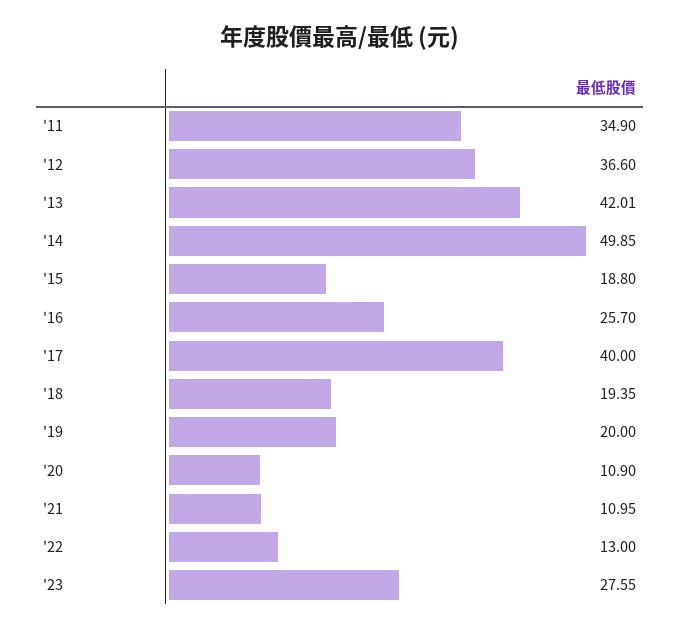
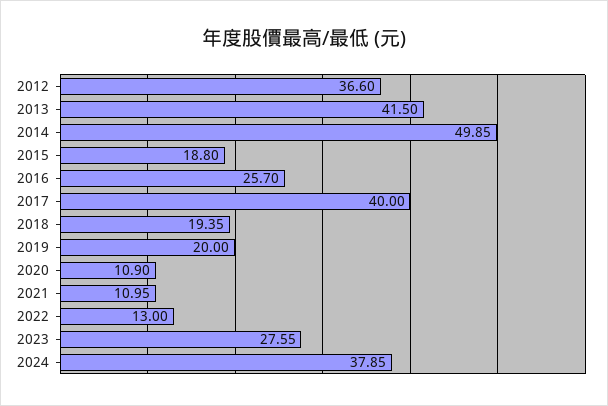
'11: 34.9 -> none
'13: 42.01 -> 41.5
2024: none -> 37.85

